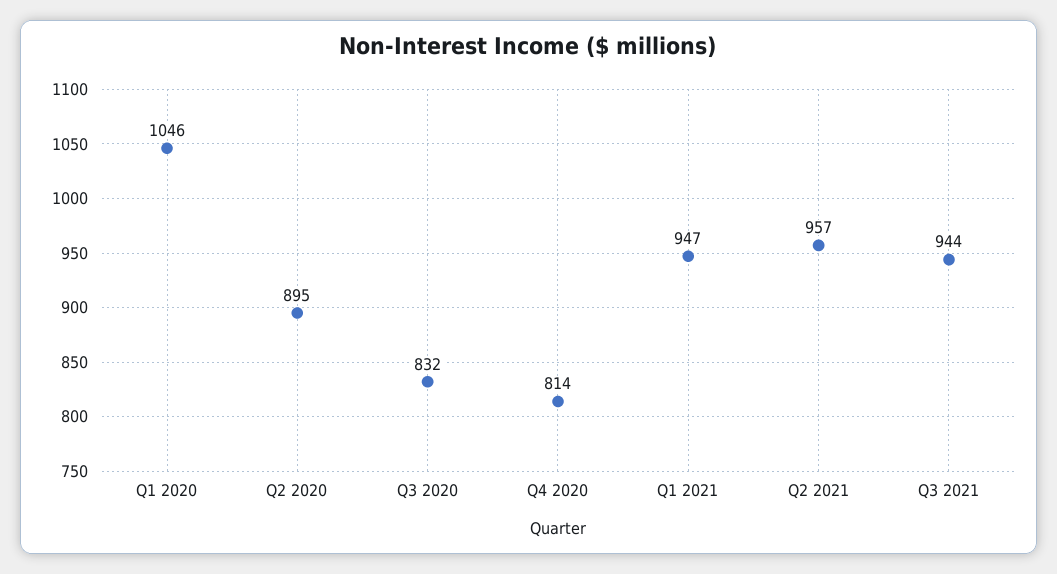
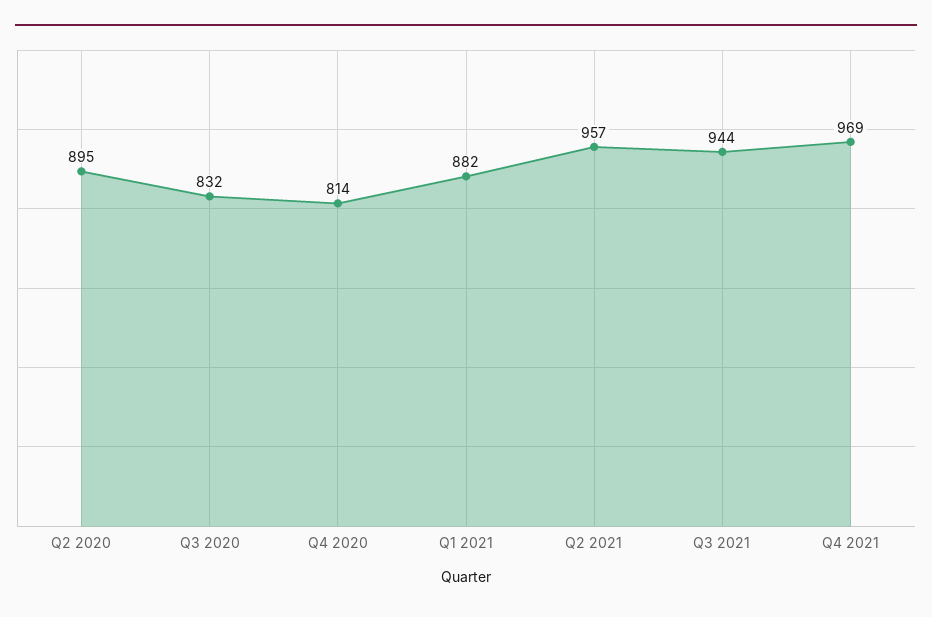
Q1 2020: 1046 -> none
Q1 2021: 947 -> 882
Q4 2021: none -> 969

